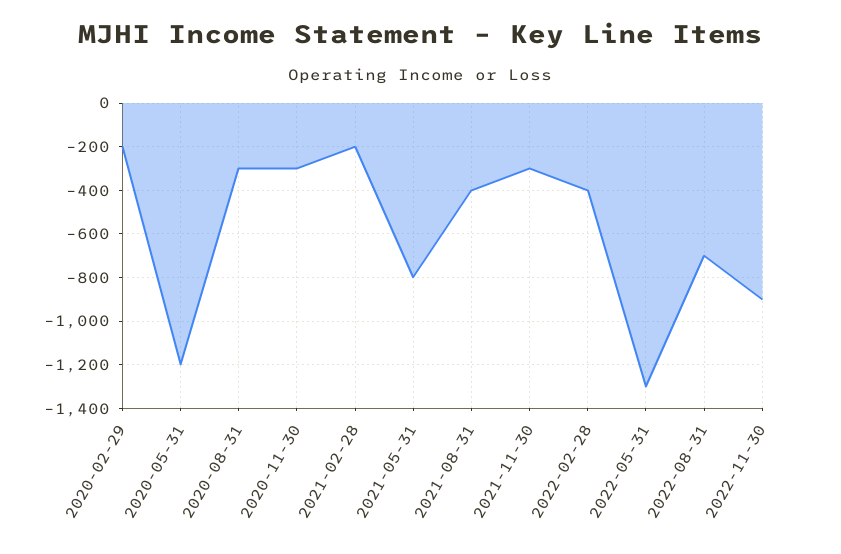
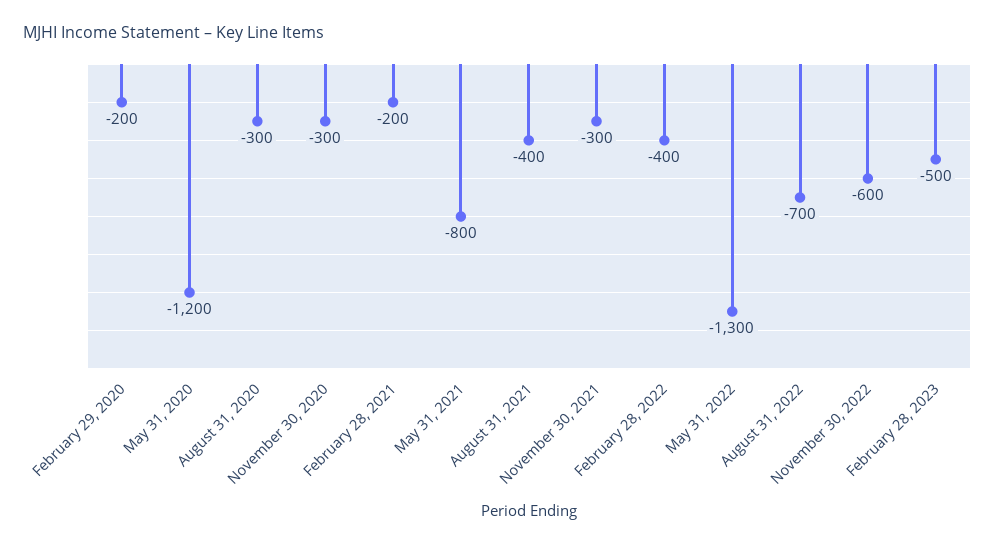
2022-11-30: -900 -> -600
February 28, 2023: none -> -500

